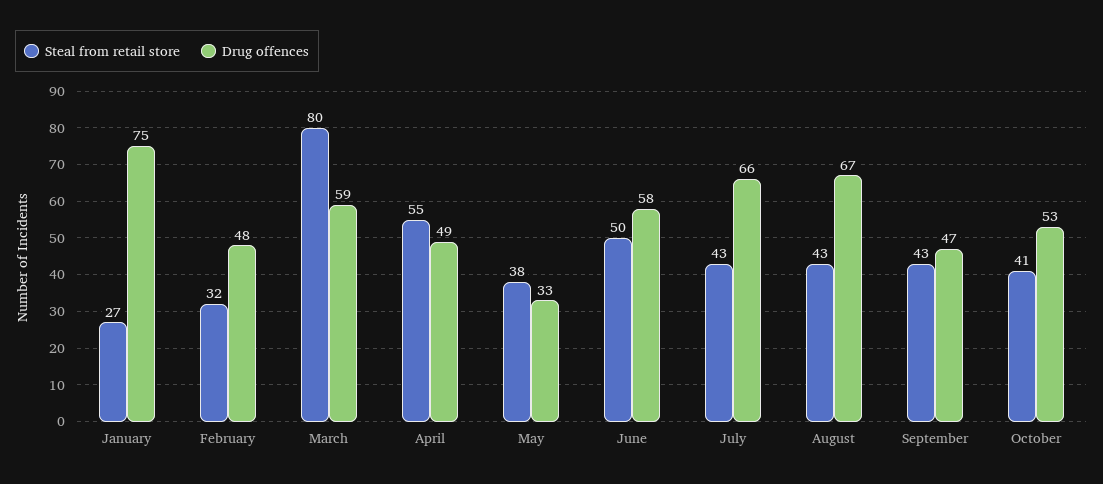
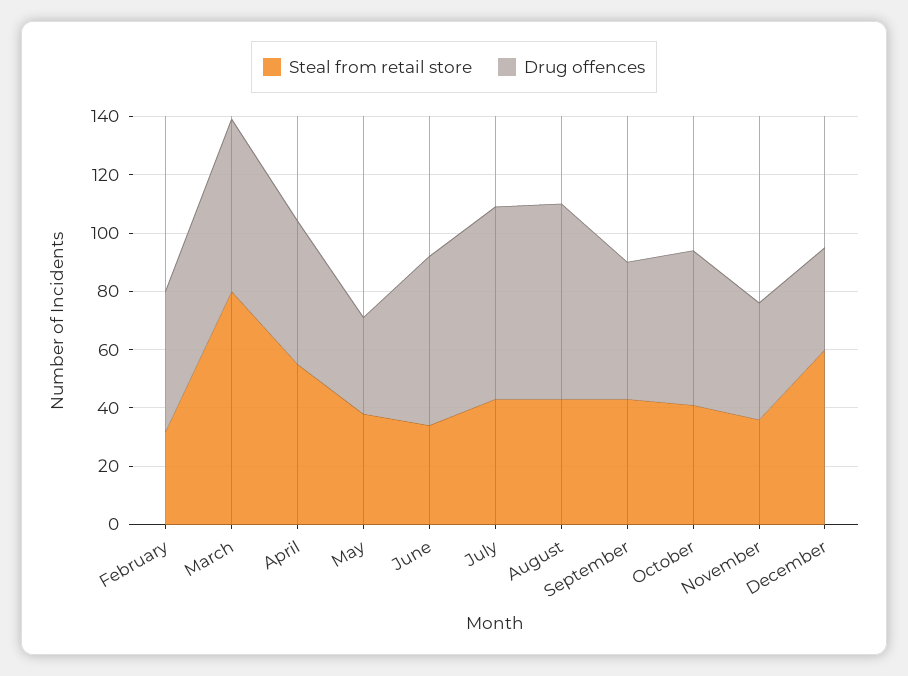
Steal from retail store, January: 27 -> none
Drug offences, January: 75 -> none
Steal from retail store, June: 50 -> 35
Steal from retail store, November: none -> 35
Drug offences, November: none -> 40
Steal from retail store, December: none -> 60
Drug offences, December: none -> 35

